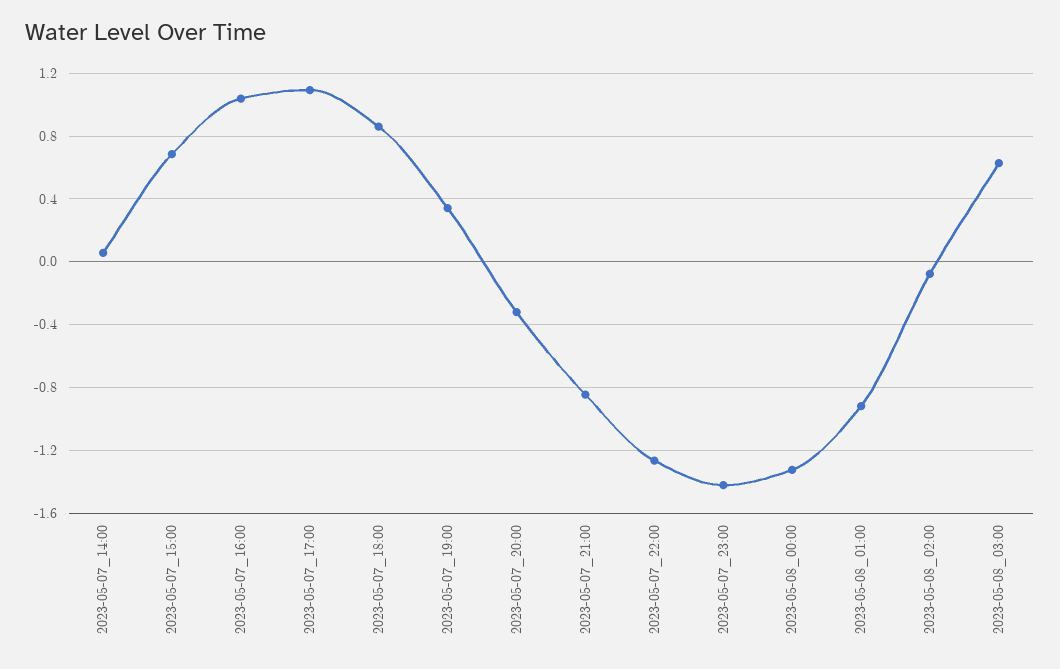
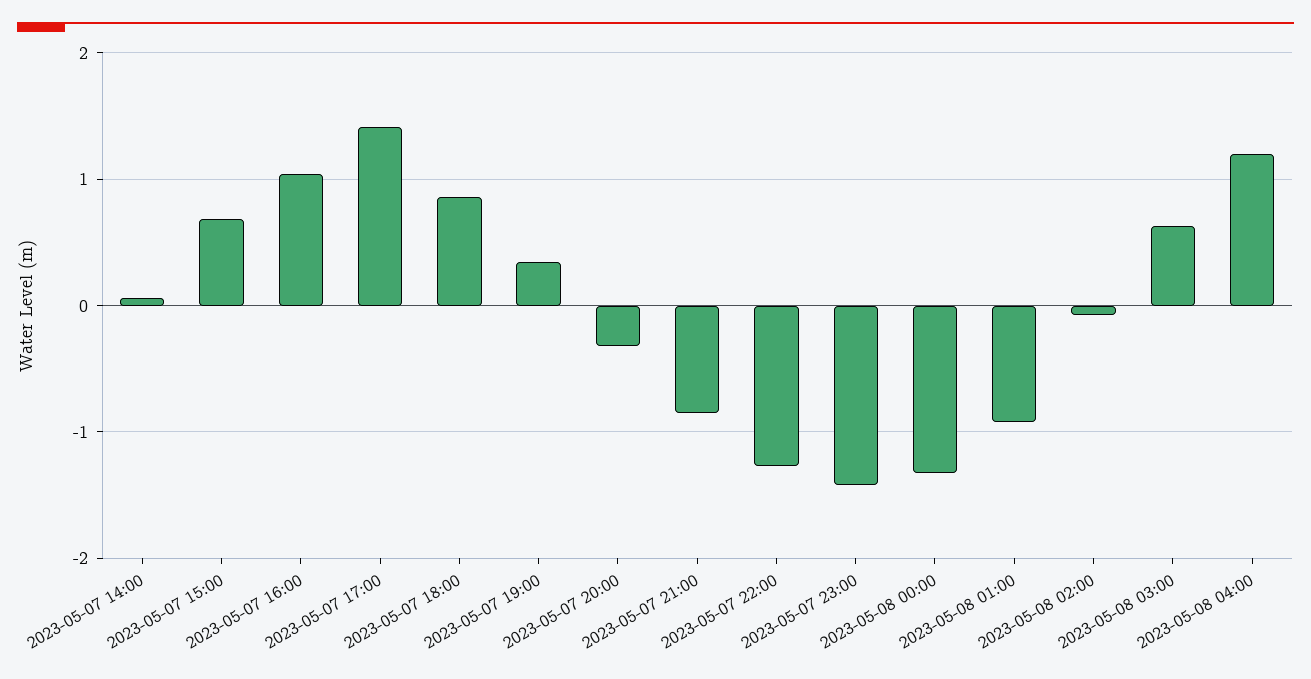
2023-05-07_17:00: 1.1 -> 1.4
2023-05-08 04:00: none -> 1.2

